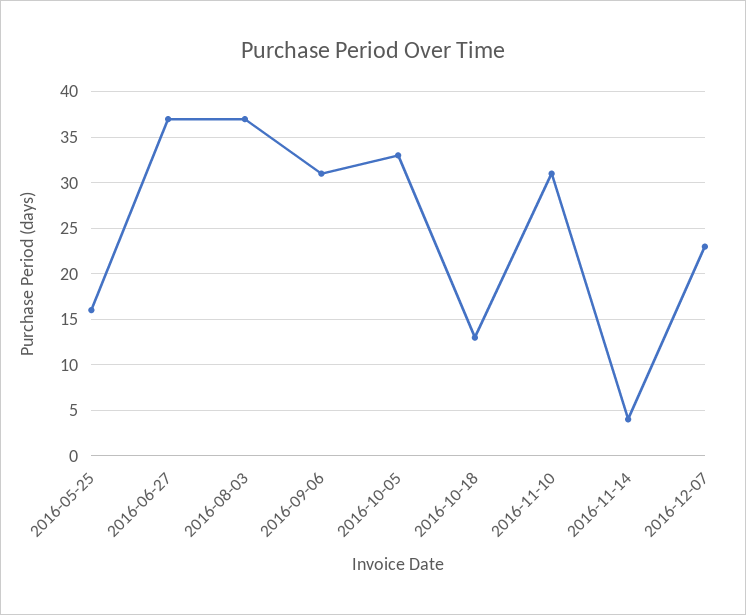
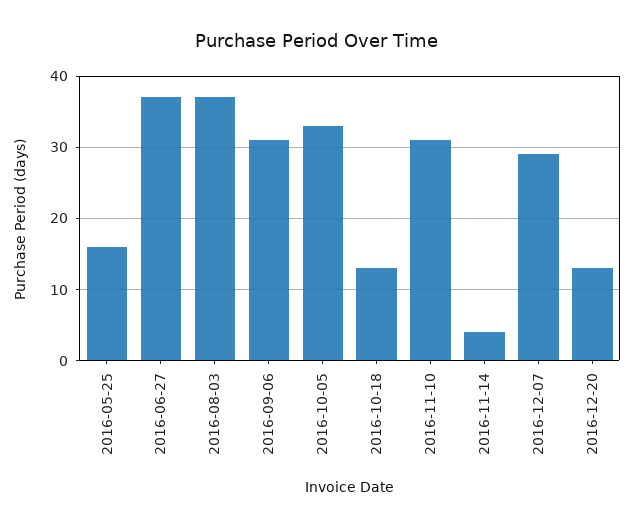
2016-12-07: 23 -> 29
2016-12-20: none -> 13

